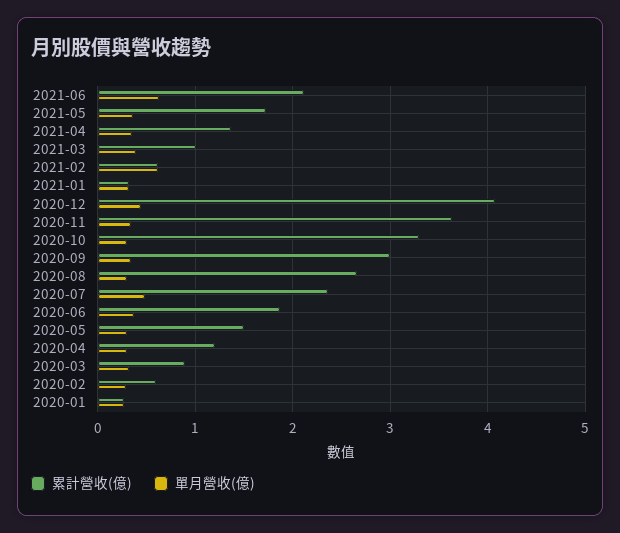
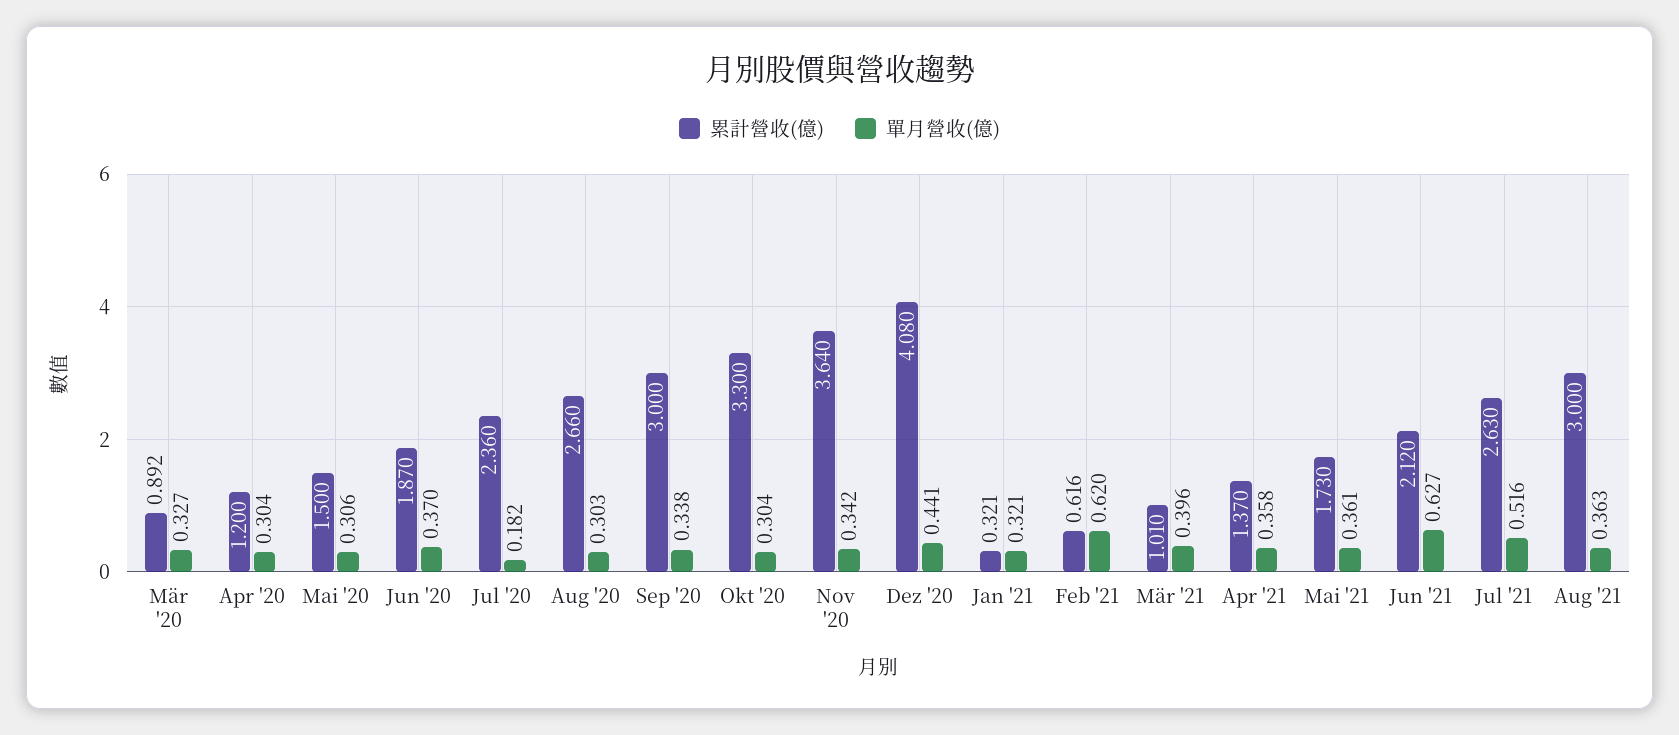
單月營收(億), 2020-07: 0.5 -> 0.182
累計營收(億), 2020-02: 0.6 -> none
單月營收(億), 2020-02: 0.3 -> none
累計營收(億), 2020-01: 0.3 -> none
單月營收(億), 2020-01: 0.3 -> none
累計營收(億), Jul '21: none -> 2.63
單月營收(億), Jul '21: none -> 0.516
累計營收(億), Aug '21: none -> 3
單月營收(億), Aug '21: none -> 0.363

